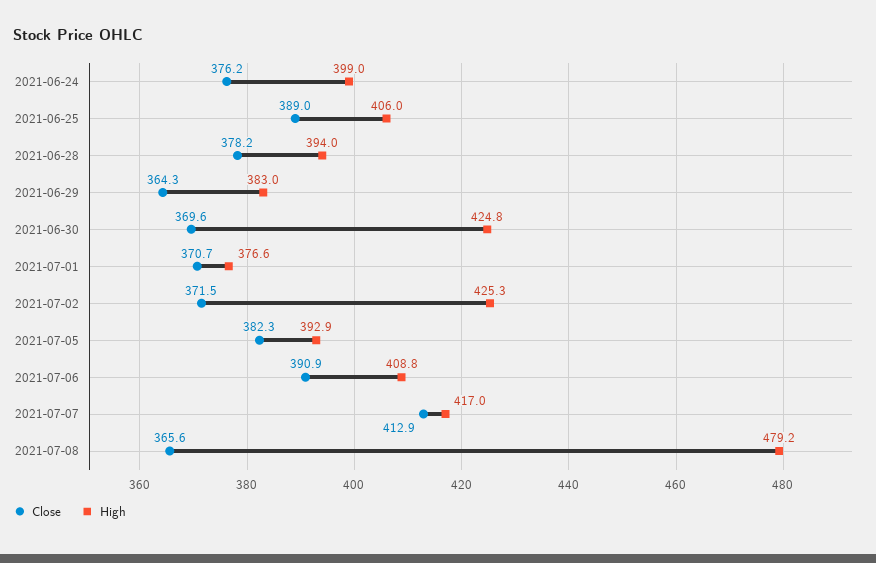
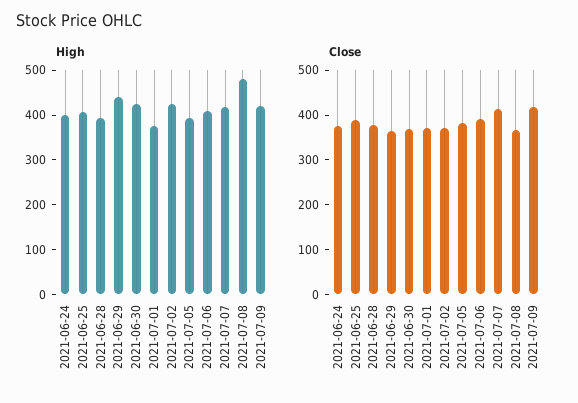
High, 2021-06-29: 383 -> 440
High, 2021-07-09: none -> 420
Close, 2021-07-09: none -> 420

